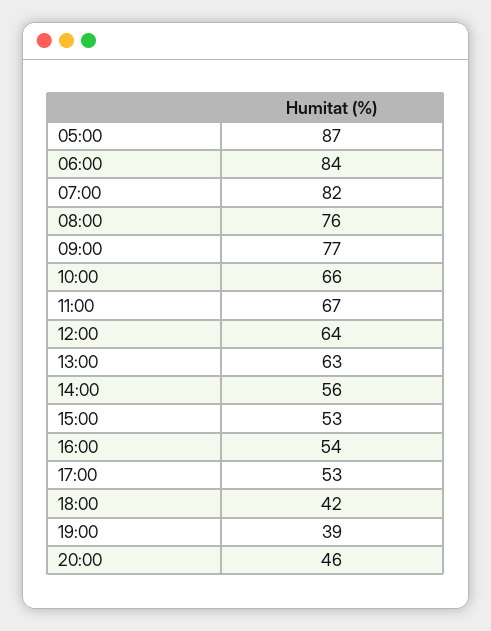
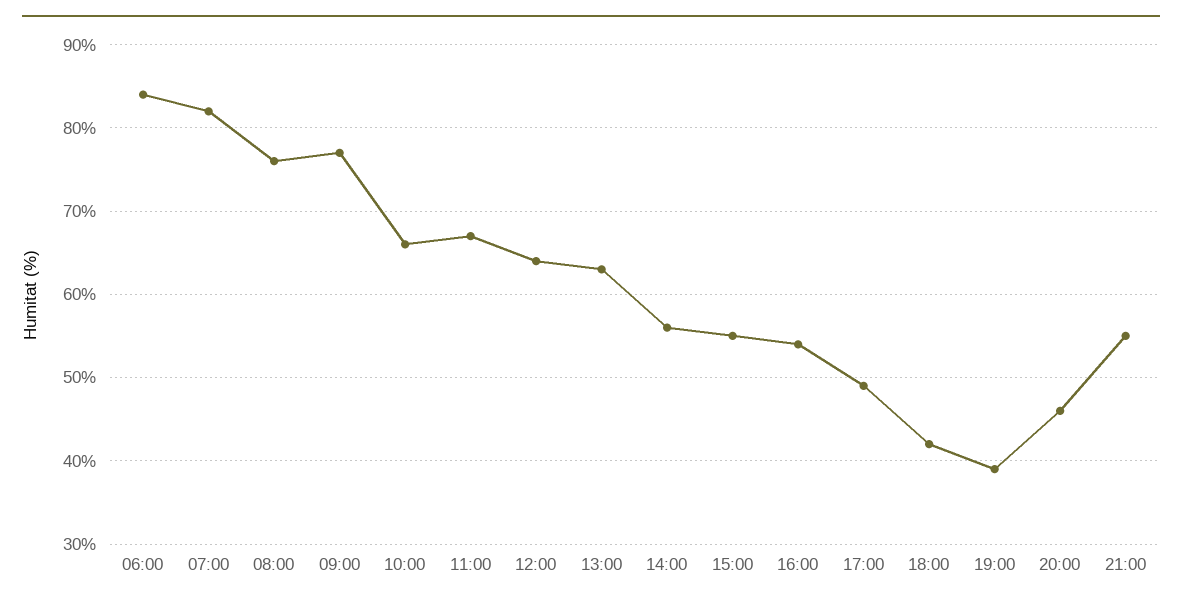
05:00: 87 -> none
15:00: 53 -> 55
17:00: 53 -> 49
21:00: none -> 55

